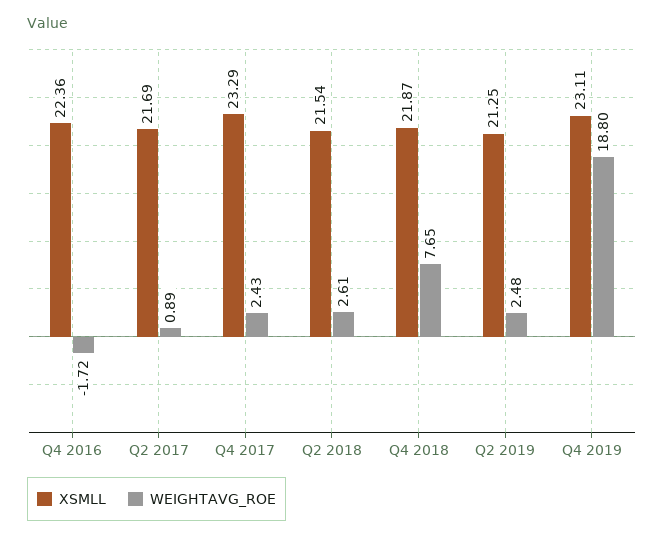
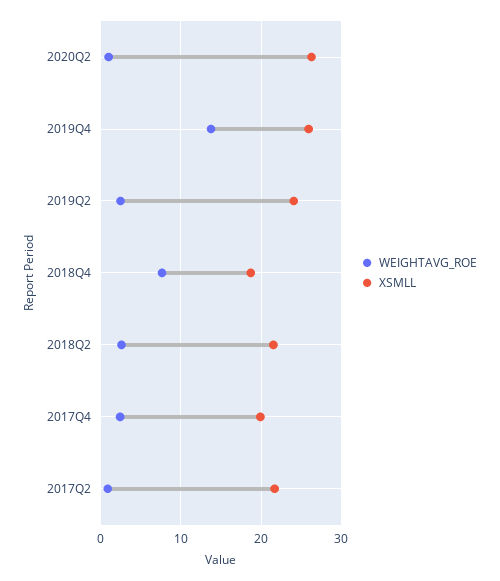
XSMLL, Q4 2016: 22.36 -> none
WEIGHTAVG_ROE, Q4 2016: -1.72 -> none
XSMLL, Q4 2017: 23.29 -> 20
XSMLL, Q4 2018: 21.87 -> 19
XSMLL, Q2 2019: 21.25 -> 24
XSMLL, Q4 2019: 23.11 -> 26
WEIGHTAVG_ROE, Q4 2019: 18.8 -> 14
WEIGHTAVG_ROE, 2020Q2: none -> 1
XSMLL, 2020Q2: none -> 26

